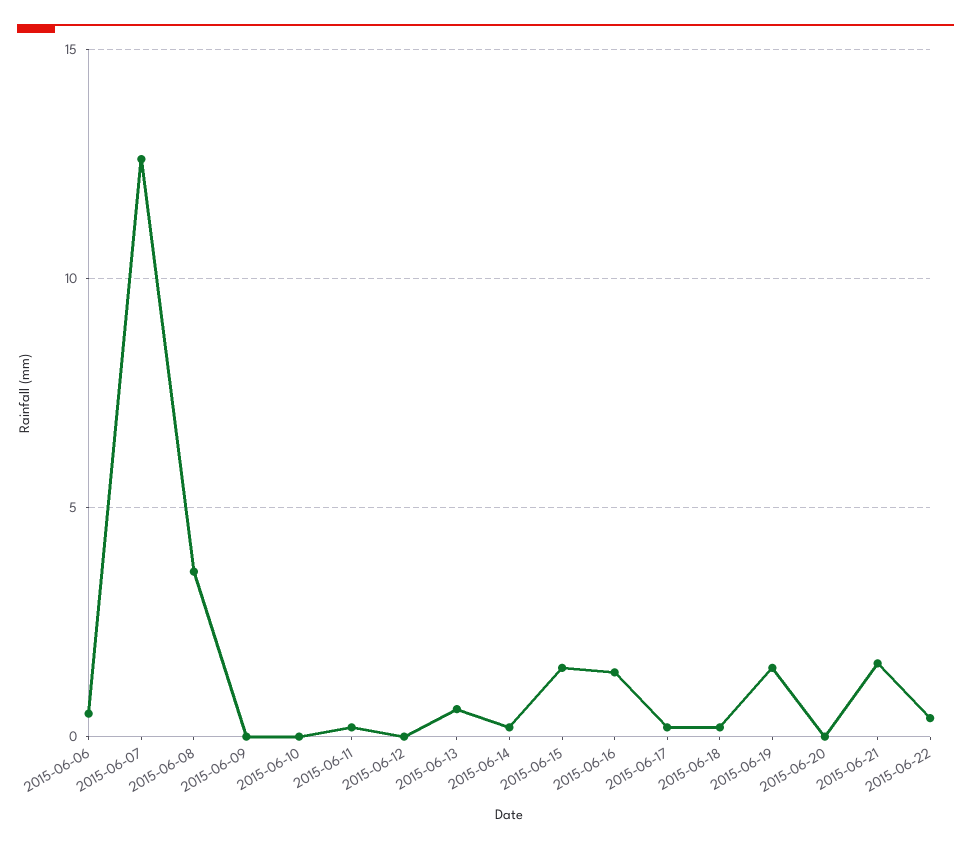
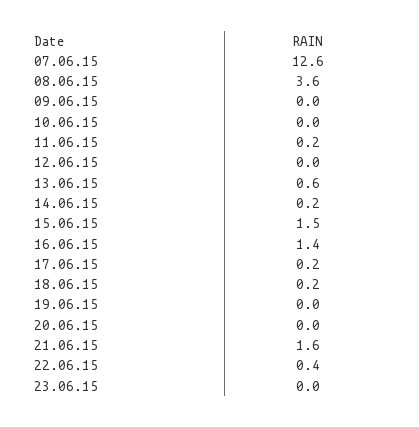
2015-06-06: 0.5 -> none
2015-06-19: 1.5 -> 0
23.06.15: none -> 0

